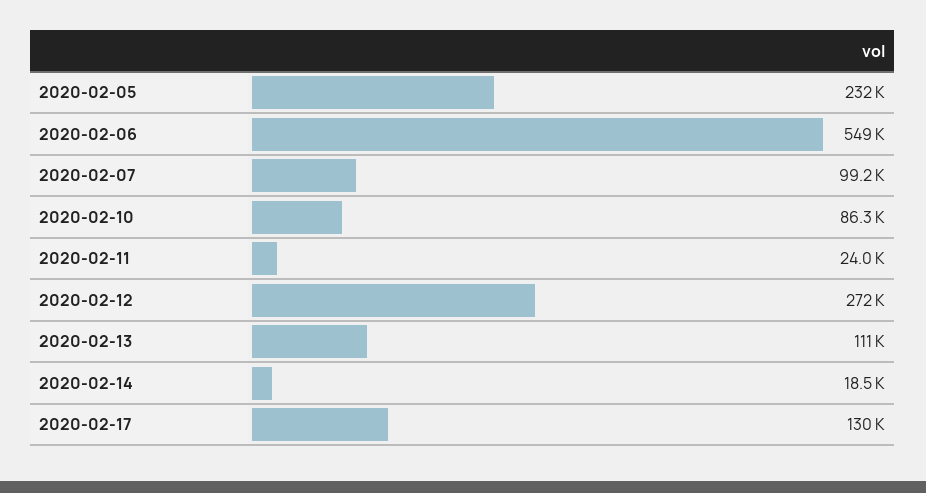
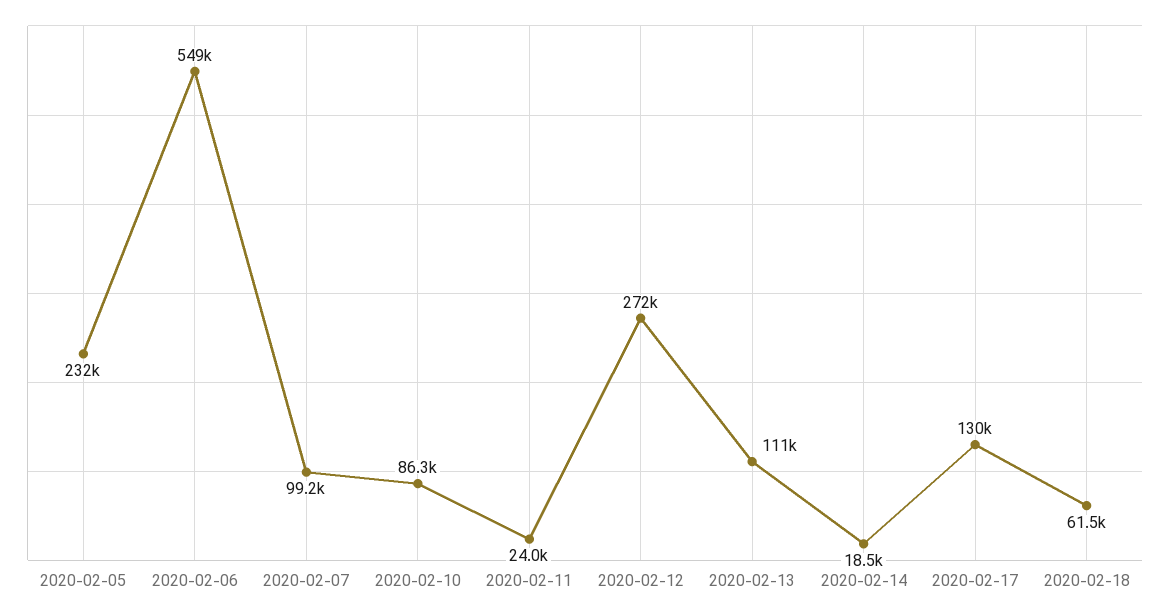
2020-02-18: none -> 61500

